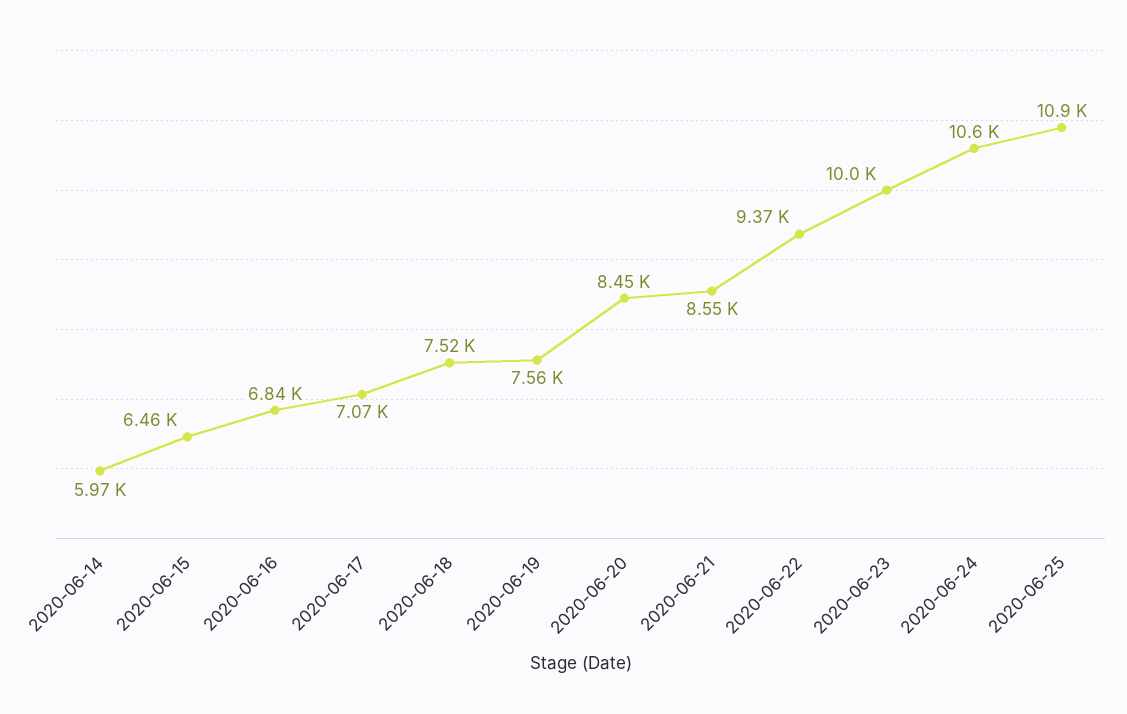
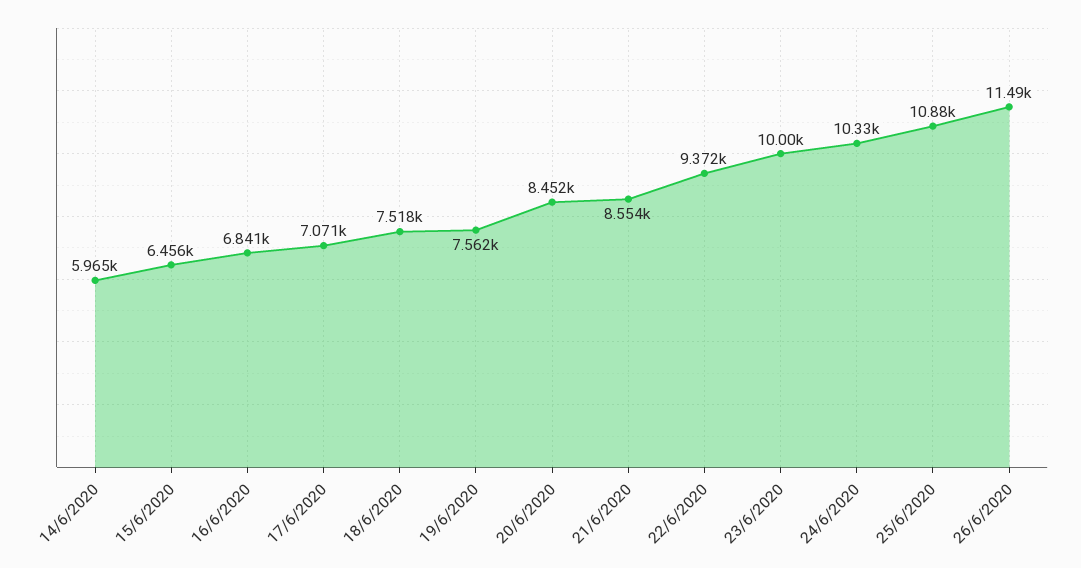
2020-06-24: 10600 -> 10330
26/6/2020: none -> 11490

